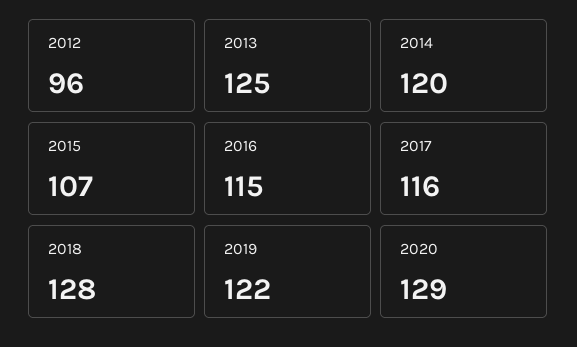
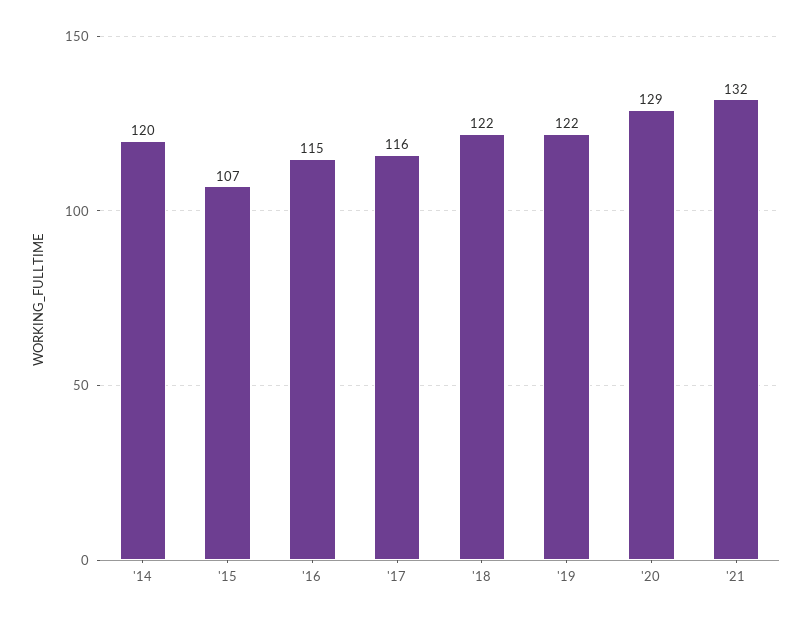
2012: 96 -> none
2013: 125 -> none
2018: 128 -> 122
'21: none -> 132

